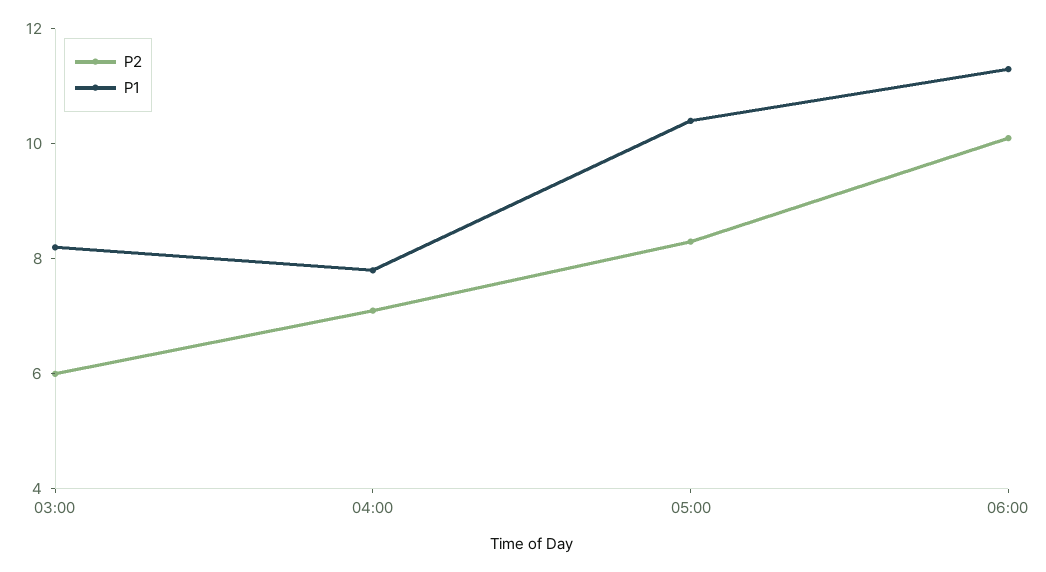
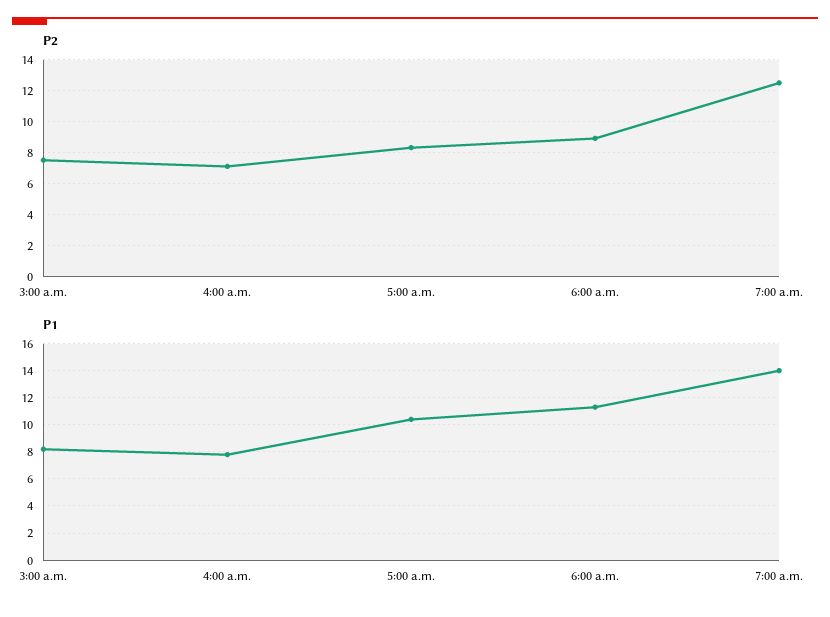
P2, 03:00: 6 -> 7.5
P2, 06:00: 10 -> 9
P2, 7:00 a.m.: none -> 12.5
P1, 7:00 a.m.: none -> 14

